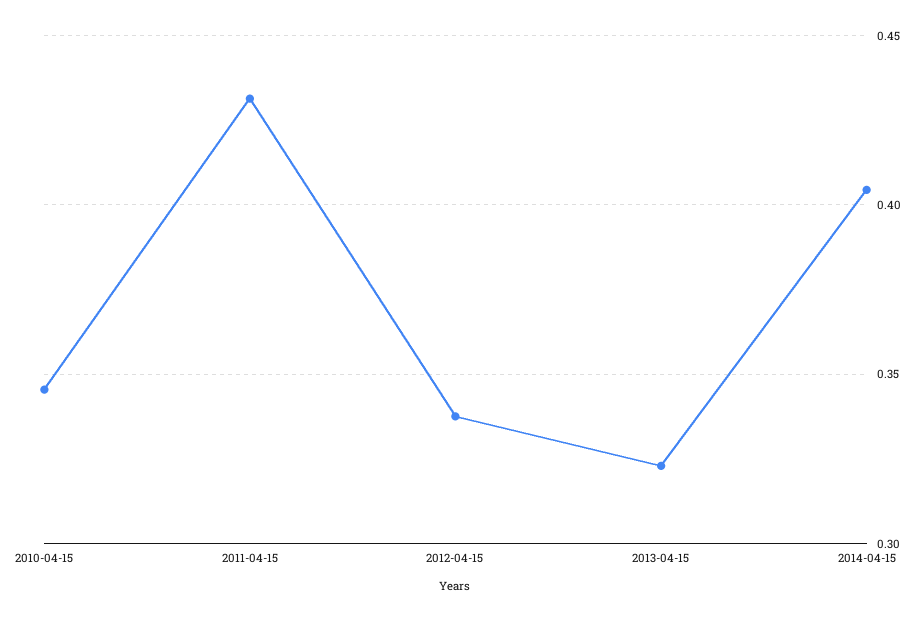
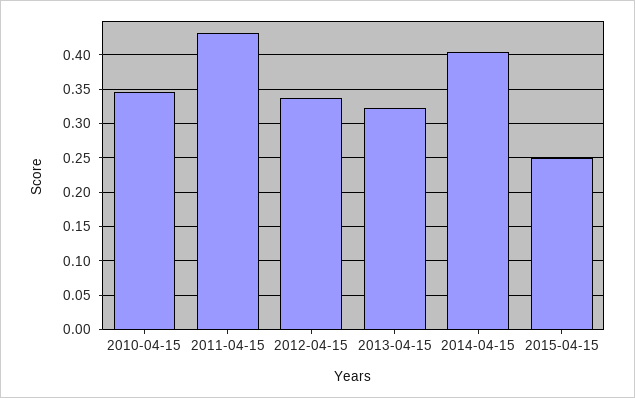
2015-04-15: none -> 0.25

